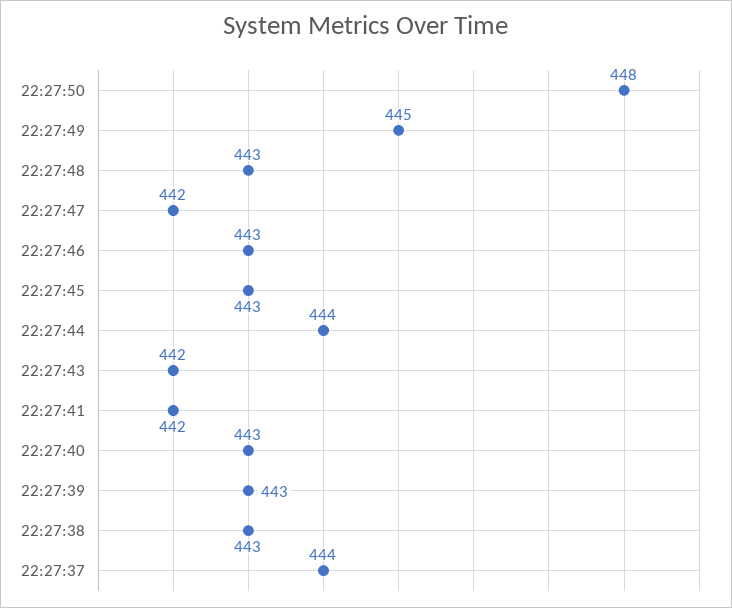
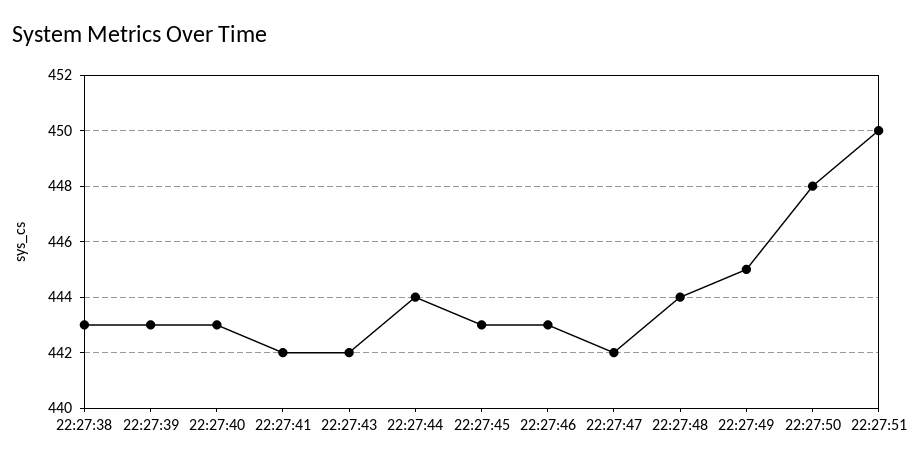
22:27:48: 443 -> 444
22:27:37: 444 -> none
22:27:51: none -> 450

